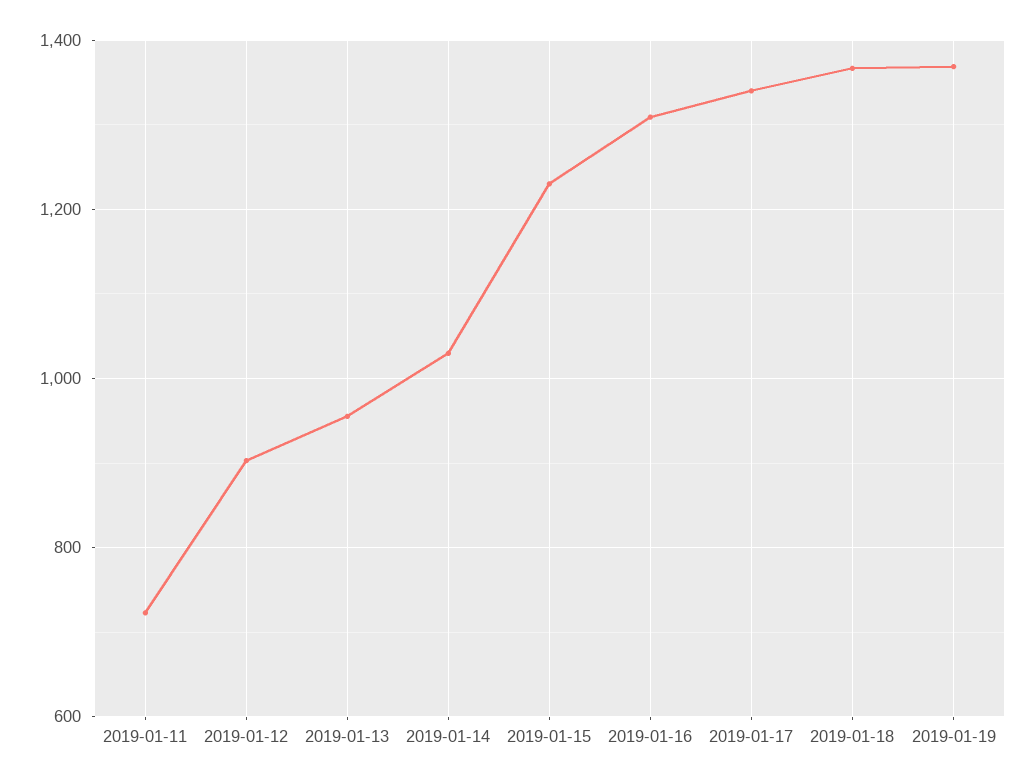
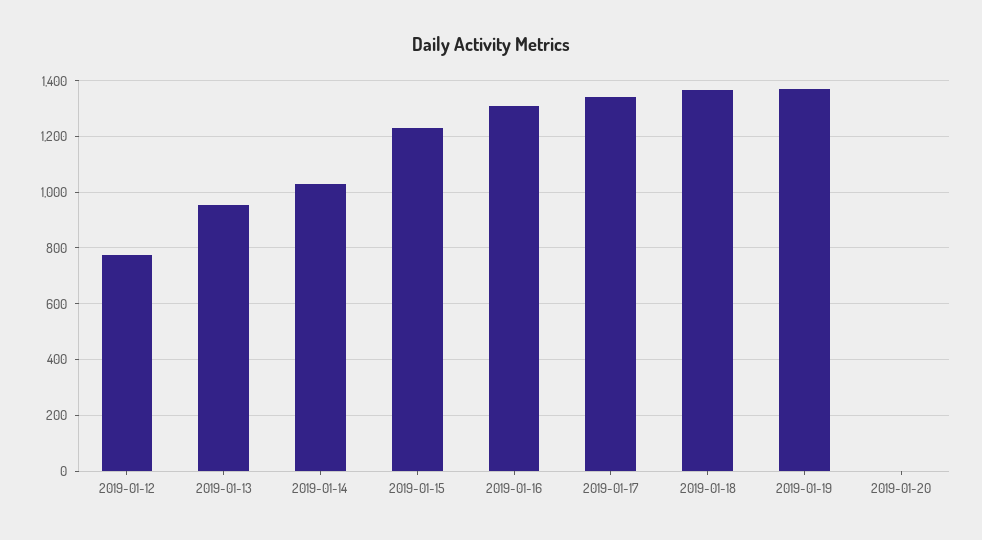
2019-01-11: 720 -> none
2019-01-12: 900 -> 775
2019-01-20: none -> 0

